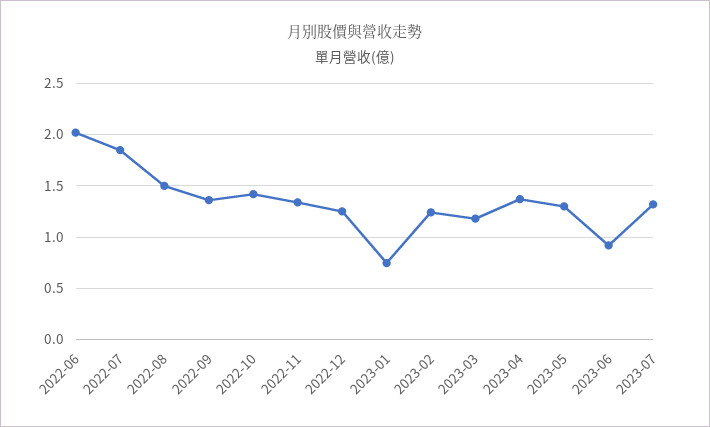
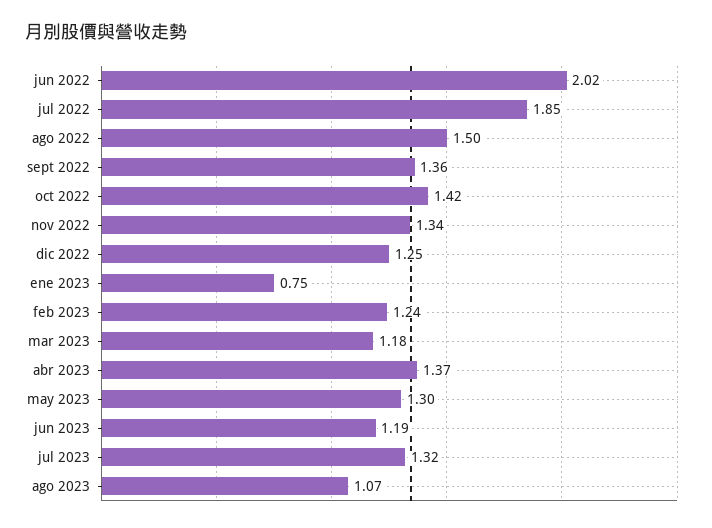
2023-06: 0.9 -> 1.19
ago 2023: none -> 1.07

